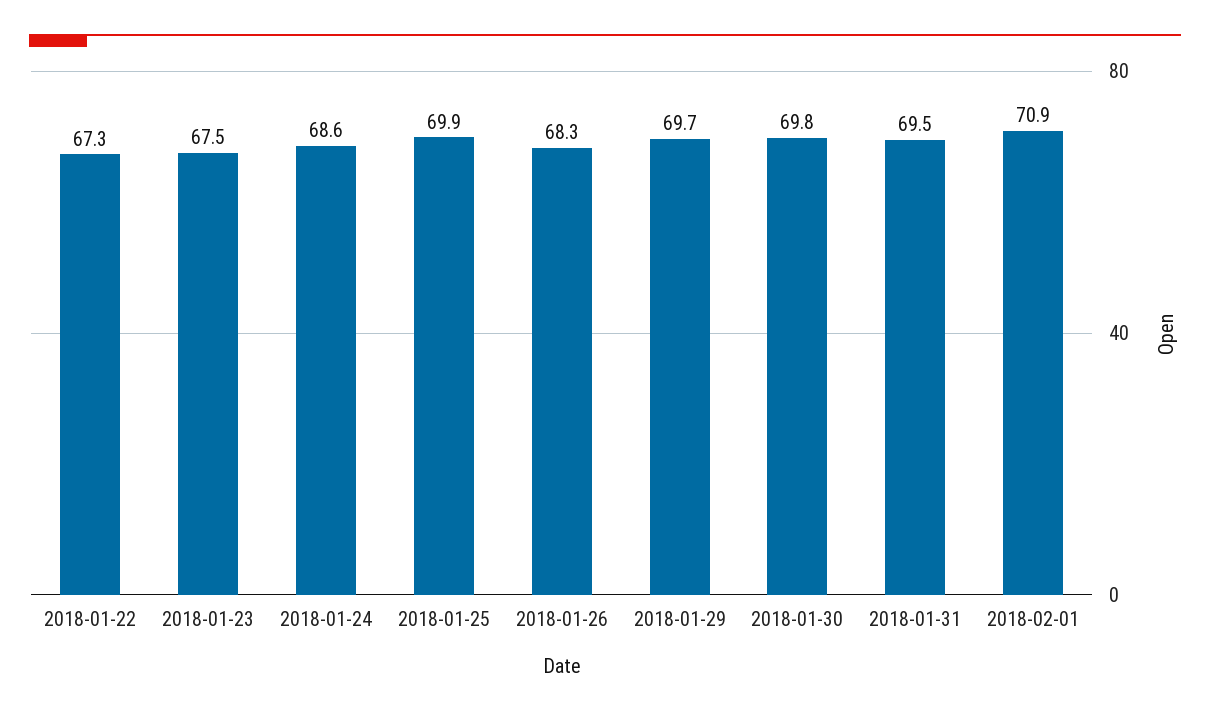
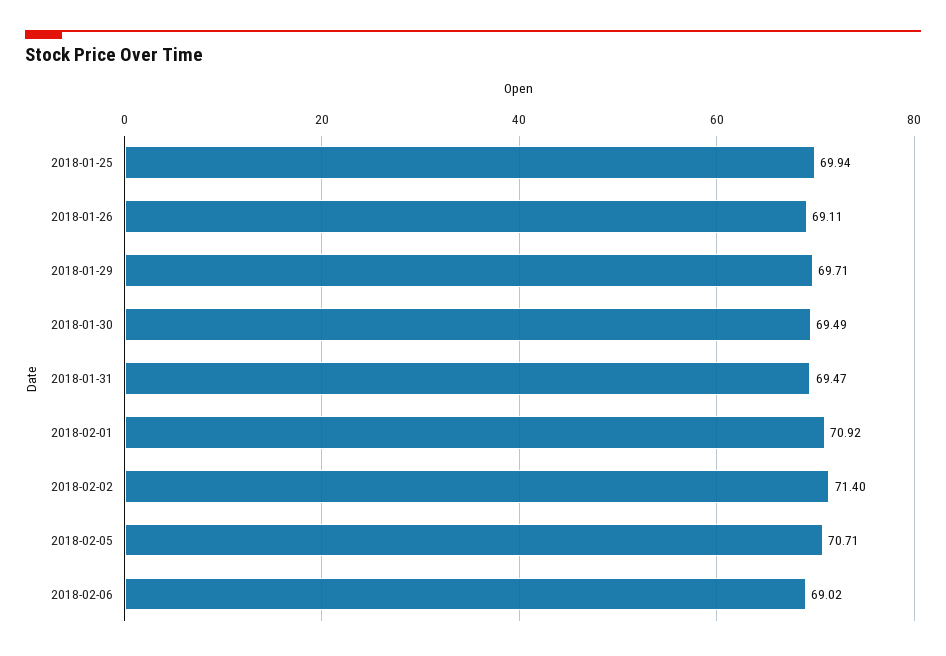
2018-01-22: 67.3 -> none
2018-01-23: 67.5 -> none
2018-01-24: 68.6 -> none
2018-01-26: 68.3 -> 69.11
2018-01-30: 69.8 -> 69.49
2018-02-02: none -> 71.4
2018-02-05: none -> 70.71
2018-02-06: none -> 69.02

